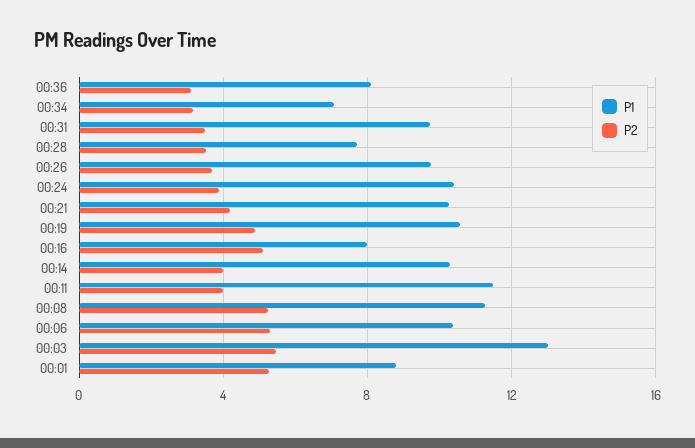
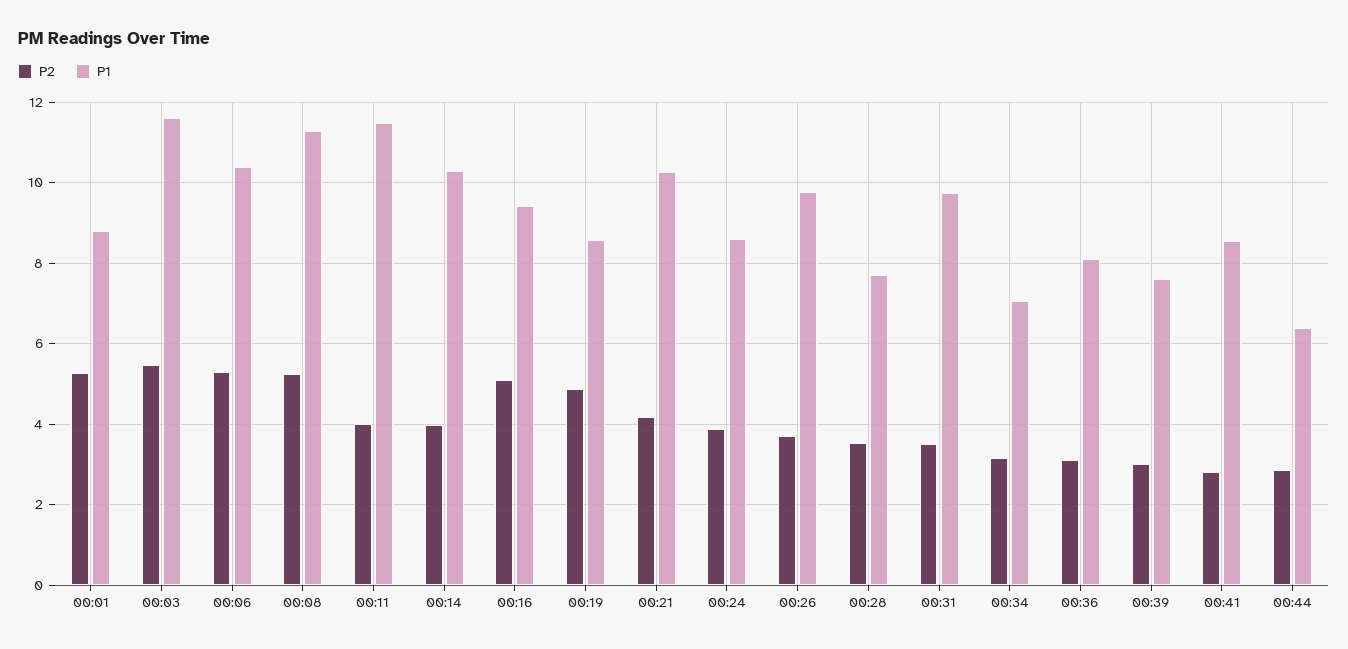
P1, 00:24: 10.5 -> 8.6
P1, 00:19: 10.5 -> 8.6
P1, 00:16: 8 -> 9.4
P1, 00:03: 13 -> 11.6
P2, 00:39: none -> 3
P1, 00:39: none -> 7.6
P2, 00:41: none -> 2.8
P1, 00:41: none -> 8.6
P2, 00:44: none -> 2.8
P1, 00:44: none -> 6.4

